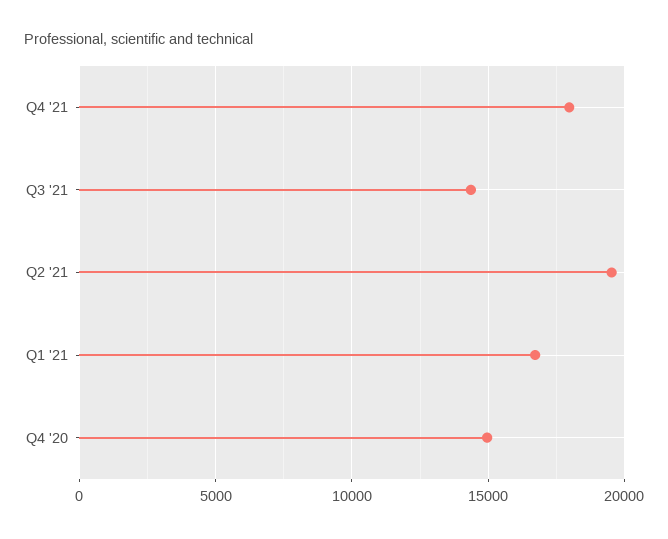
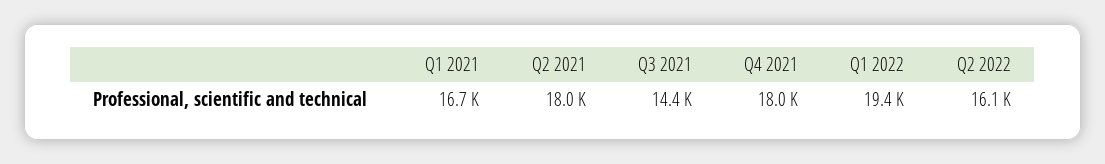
Q2 '21: 19500 -> 18000
Q4 '20: 15000 -> none
Q1 2022: none -> 19400
Q2 2022: none -> 16100

